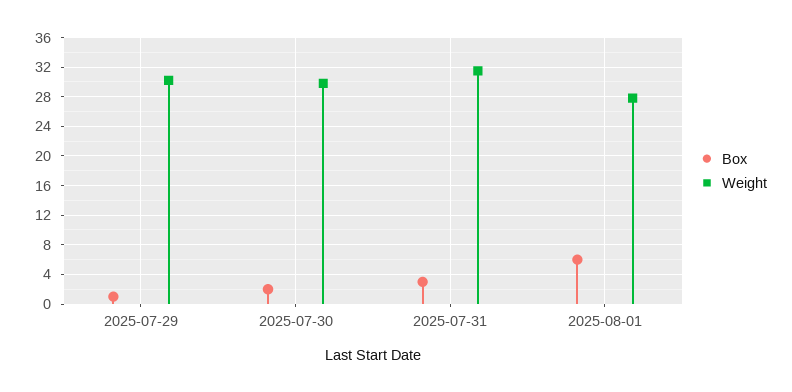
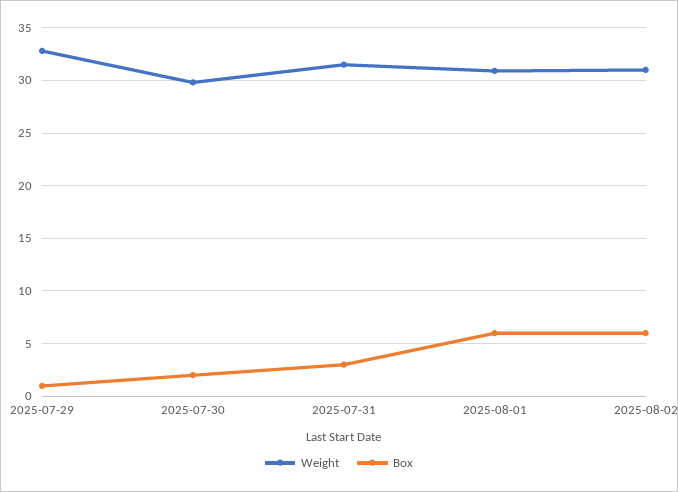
Weight, 2025-07-29: 30 -> 33
Weight, 2025-08-01: 28 -> 31
Weight, 2025-08-02: none -> 31
Box, 2025-08-02: none -> 6

